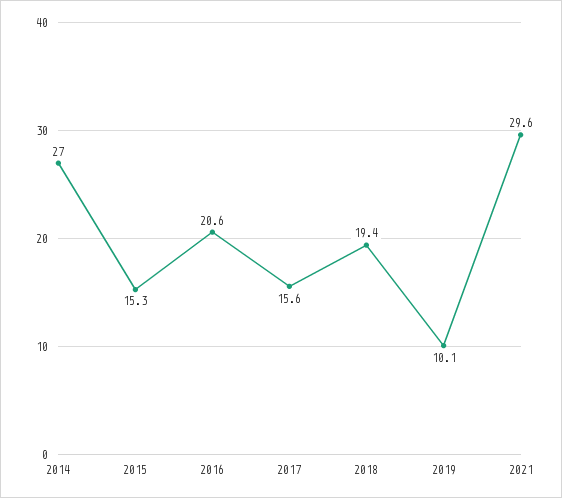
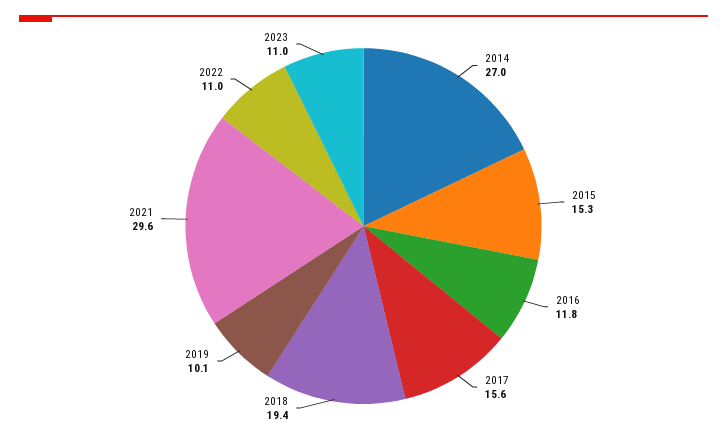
2016: 20.6 -> 11.8
2022: none -> 11
2023: none -> 11

